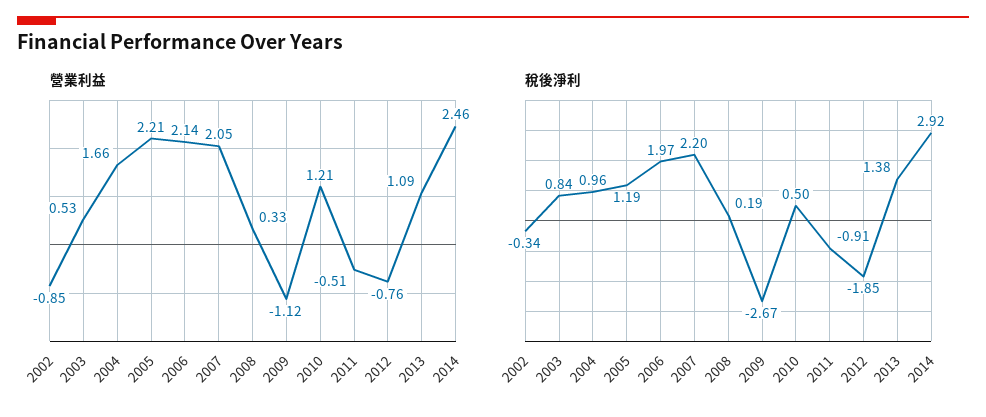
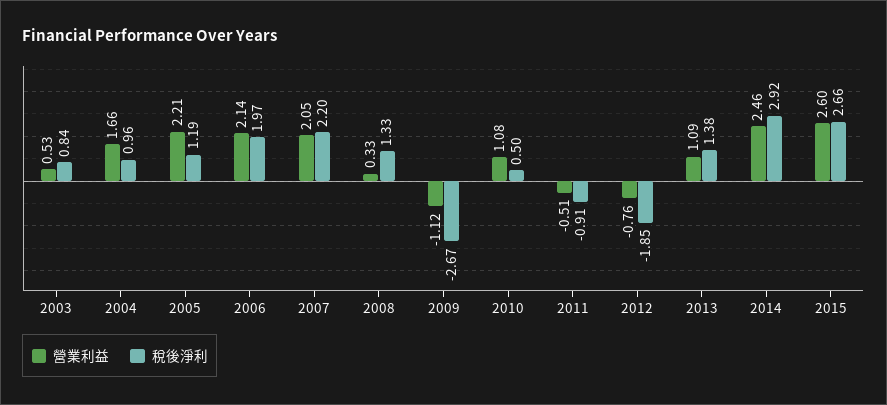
營業利益, 2002: -0.85 -> none
營業利益, 2010: 1.21 -> 1.08
稅後淨利, 2002: -0.34 -> none
稅後淨利, 2008: 0.19 -> 1.33
營業利益, 2015: none -> 2.6
稅後淨利, 2015: none -> 2.66

